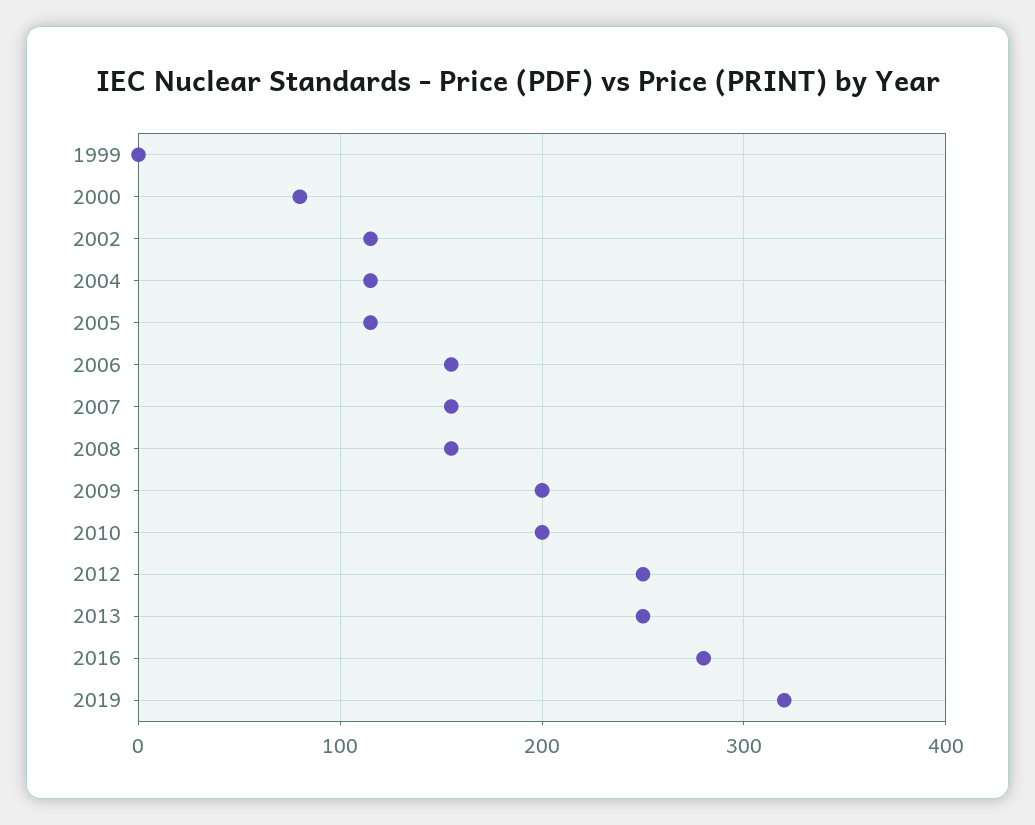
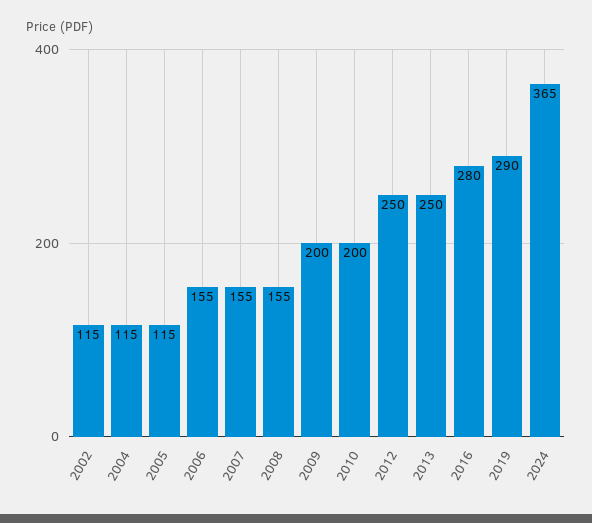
1999: 0 -> none
2000: 80 -> none
2019: 320 -> 290
2024: none -> 365

